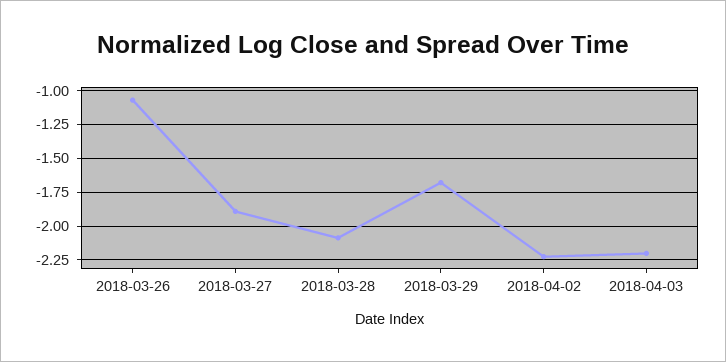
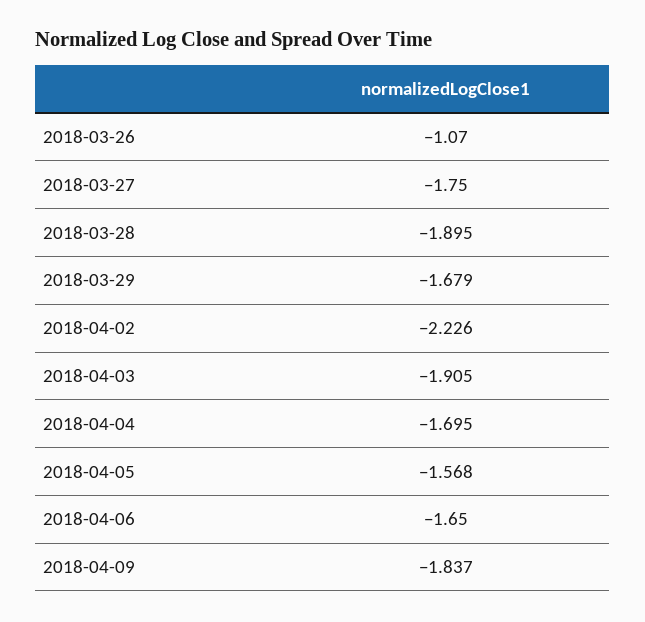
2018-03-27: -1.9 -> -1.75
2018-03-28: -2.1 -> -1.895
2018-04-03: -2.2 -> -1.905
2018-04-04: none -> -1.695
2018-04-05: none -> -1.568
2018-04-06: none -> -1.65
2018-04-09: none -> -1.837

